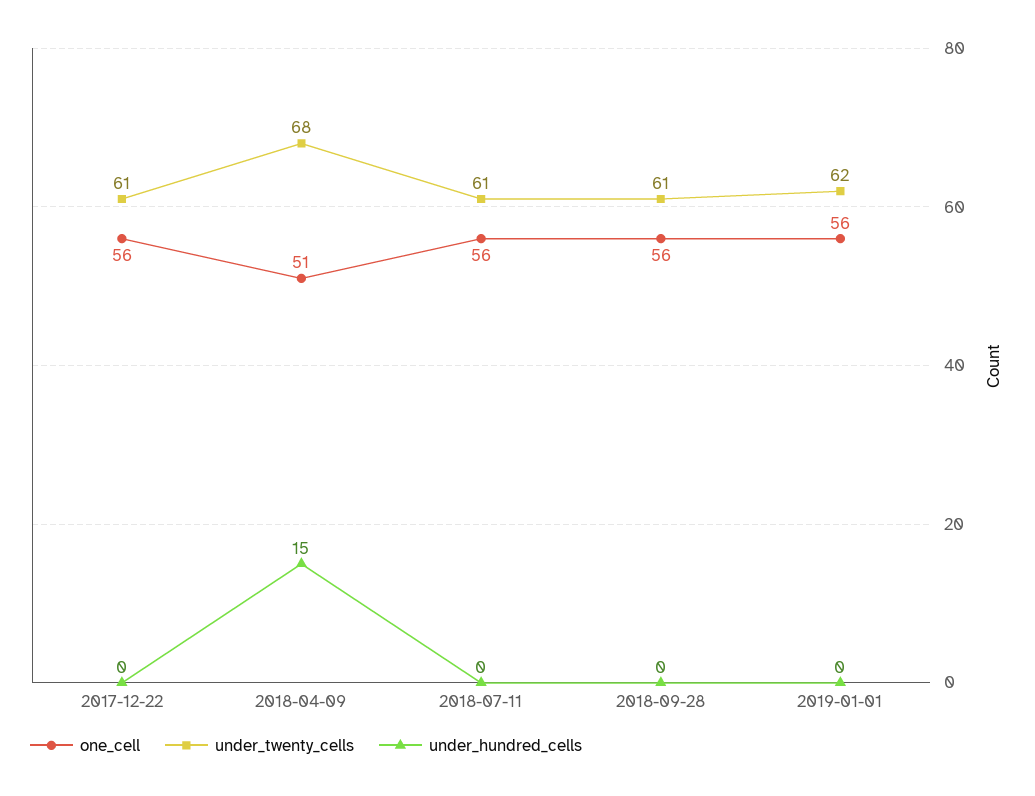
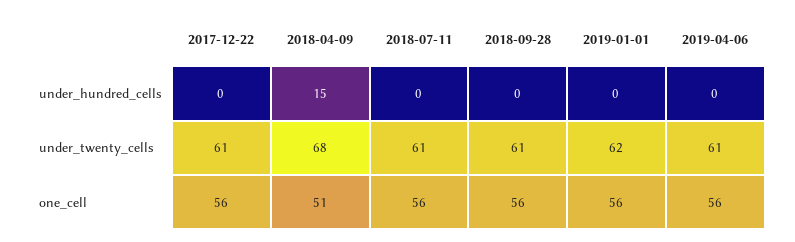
under_hundred_cells, 2019-04-06: none -> 0
under_twenty_cells, 2019-04-06: none -> 61
one_cell, 2019-04-06: none -> 56

